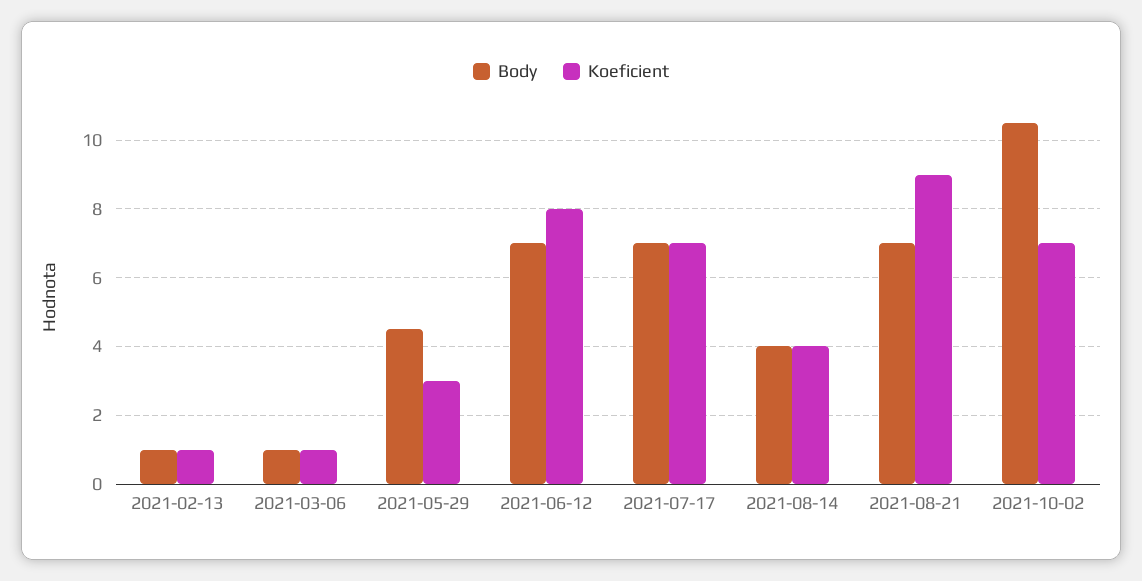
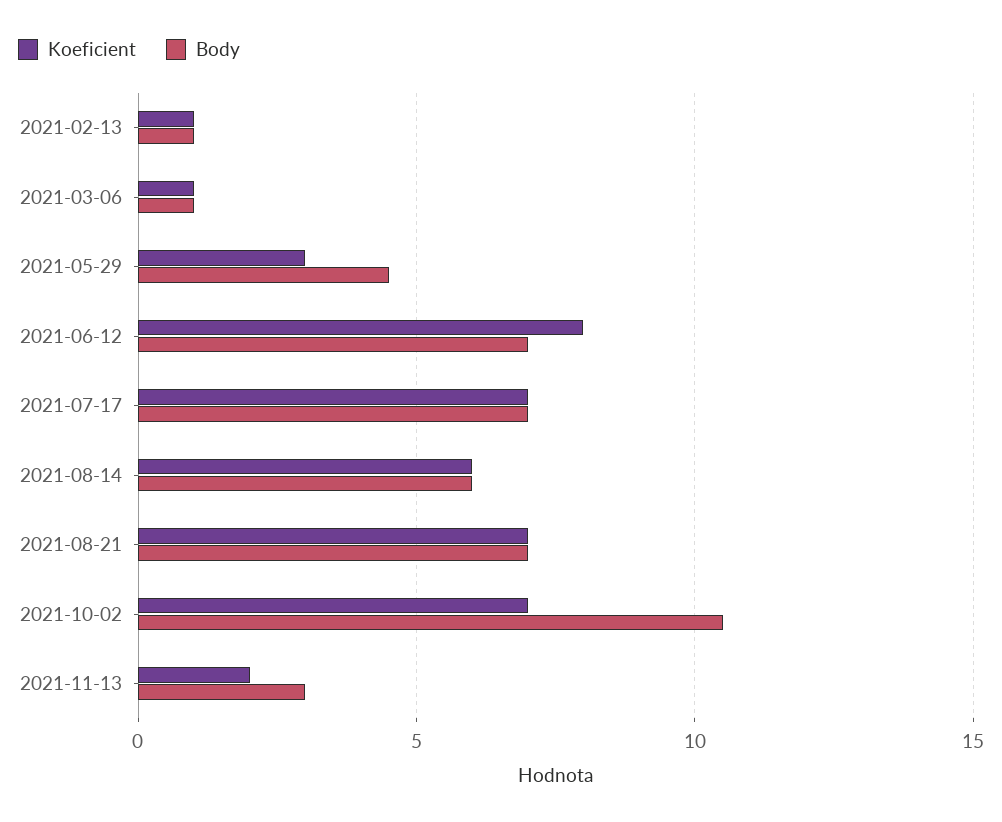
Body, 2021-08-14: 4 -> 6
Koeficient, 2021-08-14: 4 -> 6
Koeficient, 2021-08-21: 9 -> 7
Koeficient, 2021-11-13: none -> 2
Body, 2021-11-13: none -> 3

